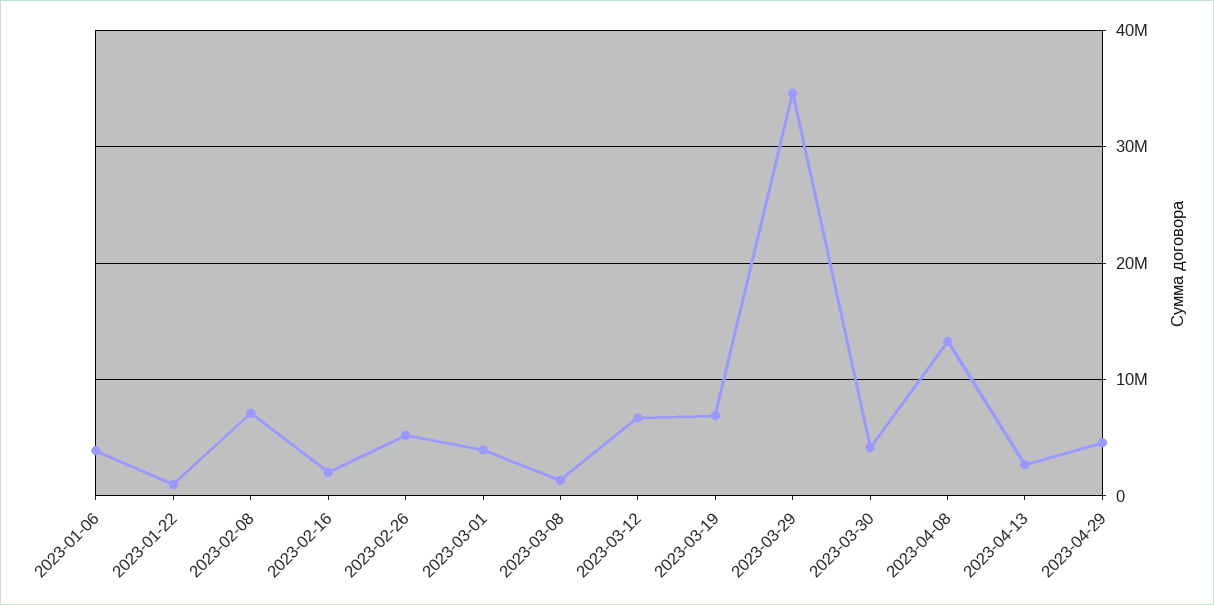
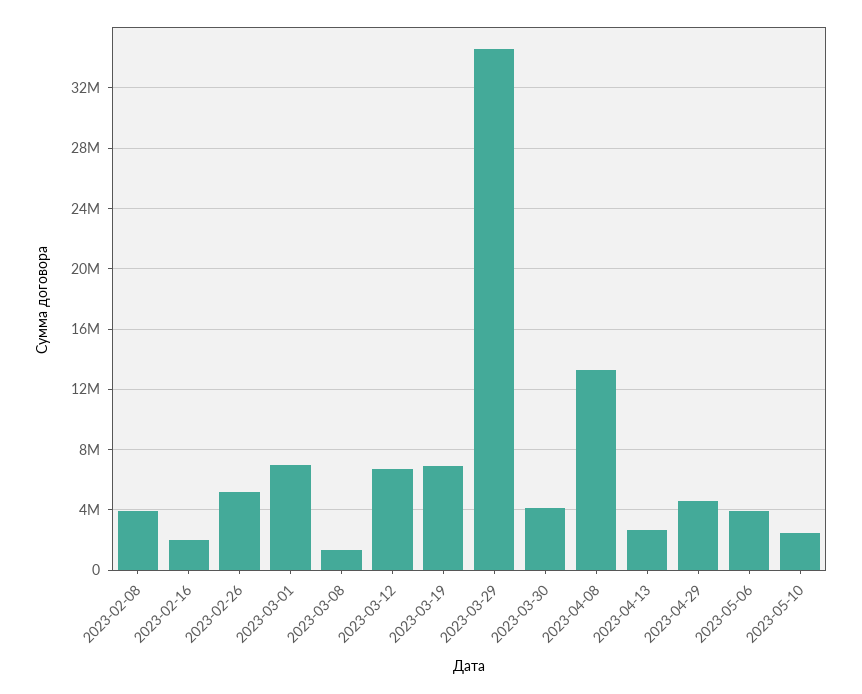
2023-01-06: 4000000 -> none
2023-01-22: 1000000 -> none
2023-02-08: 7000000 -> 4000000
2023-03-01: 4000000 -> 7000000
2023-05-06: none -> 4000000
2023-05-10: none -> 2500000

